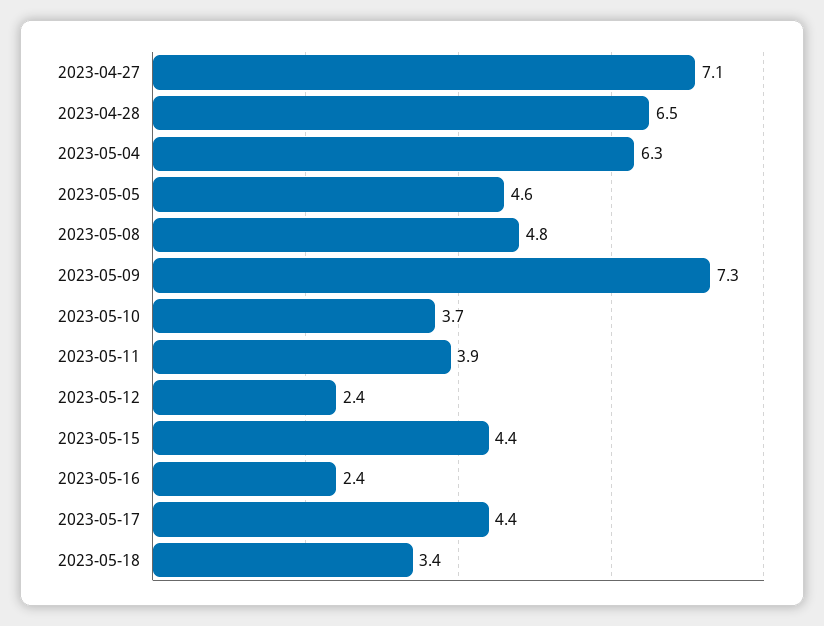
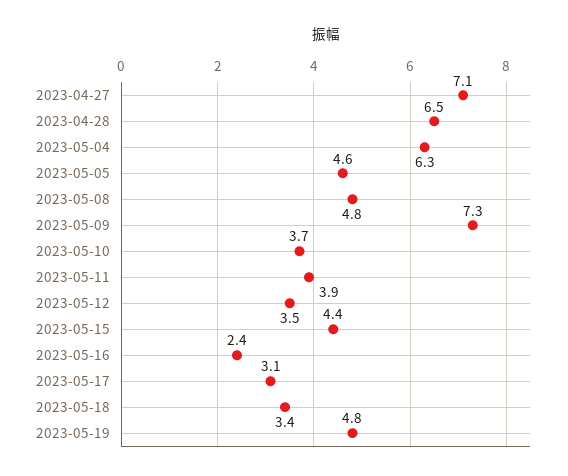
2023-05-12: 2.4 -> 3.5
2023-05-17: 4.4 -> 3.1
2023-05-19: none -> 4.8

